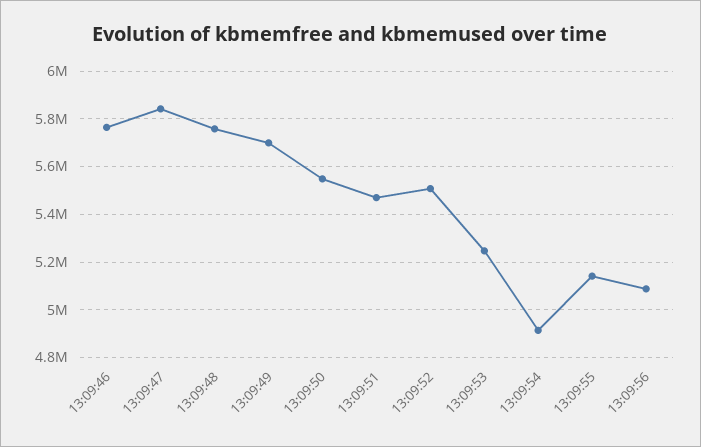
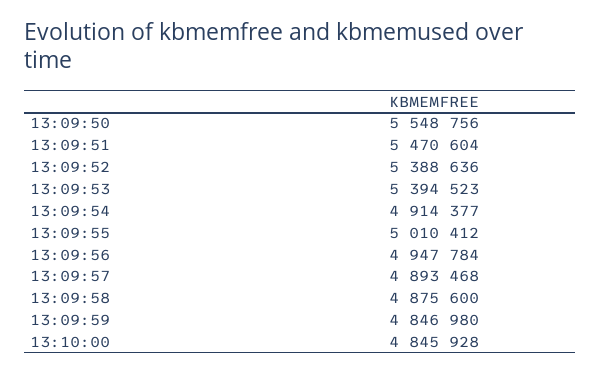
13:09:46: 5750000 -> none
13:09:47: 5850000 -> none
13:09:48: 5750000 -> none
13:09:49: 5700000 -> none
13:09:52: 5500000 -> 5388636
13:09:53: 5250000 -> 5394523
13:09:55: 5150000 -> 5010412
13:09:56: 5100000 -> 4947784
13:09:57: none -> 4893468
13:09:58: none -> 4875600
13:09:59: none -> 4846980
13:10:00: none -> 4845928

